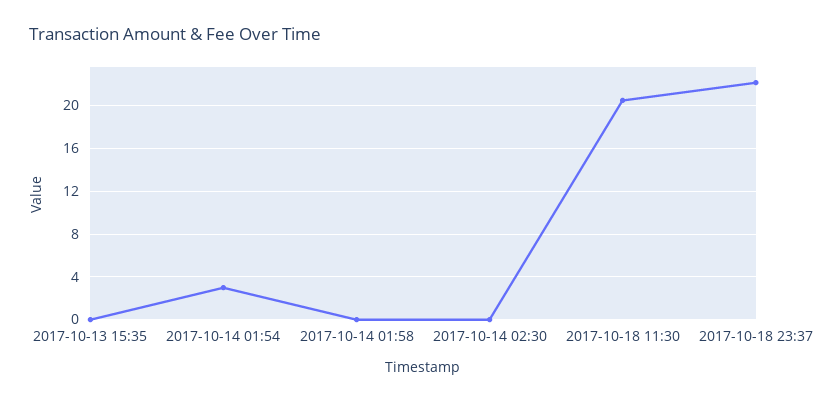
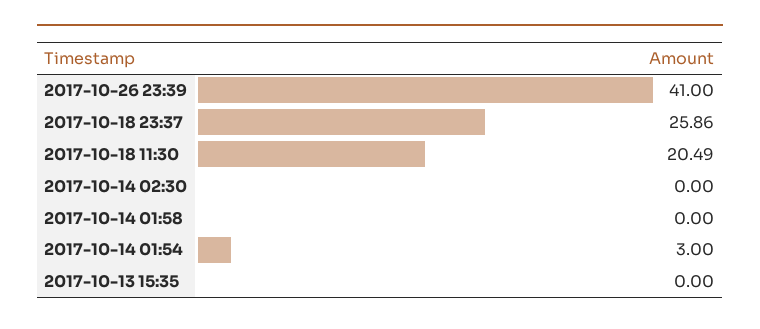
2017-10-18 23:37: 22 -> 25.86
2017-10-26 23:39: none -> 41

